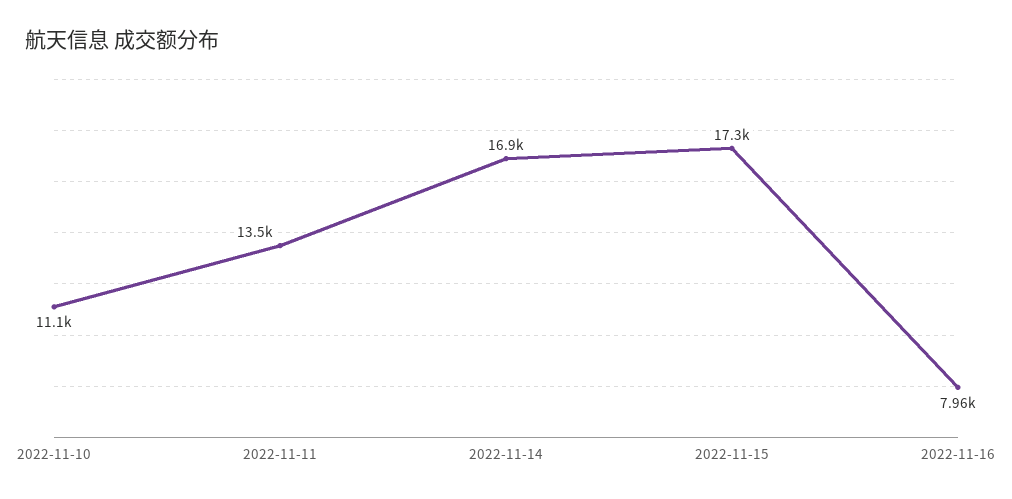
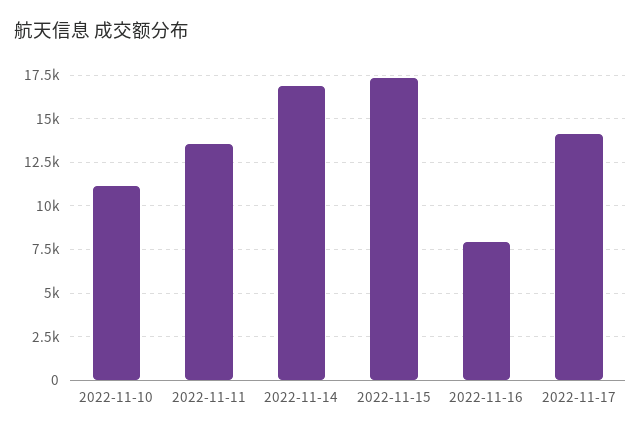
2022-11-17: none -> 14000

